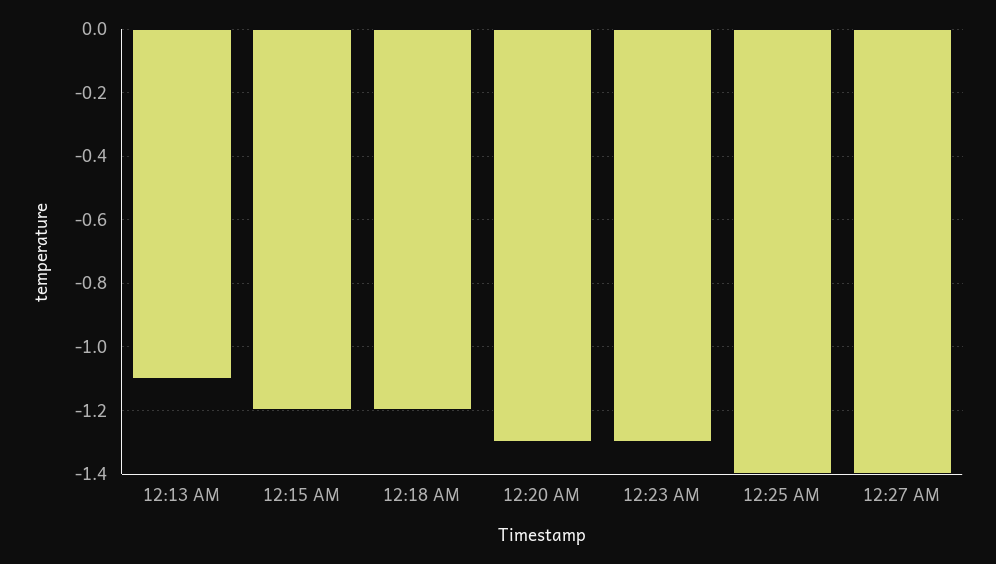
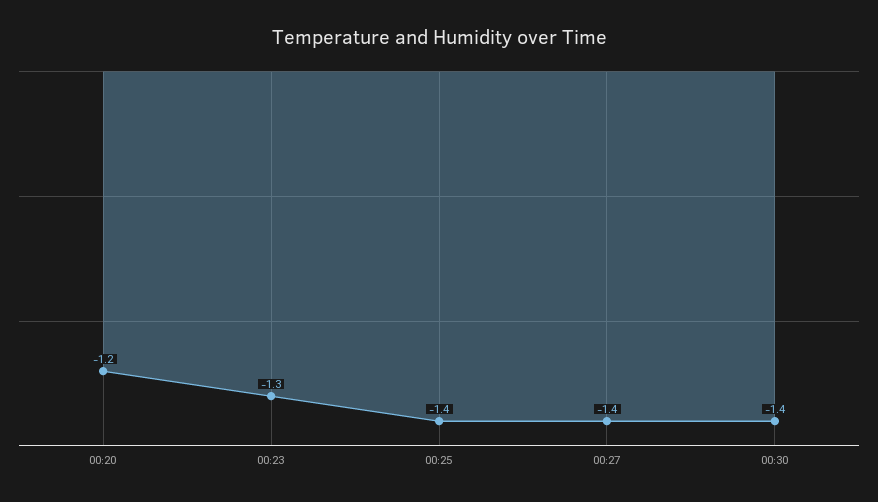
12:13 AM: -1.1 -> none
12:15 AM: -1.2 -> none
12:18 AM: -1.2 -> none
12:20 AM: -1.3 -> -1.2
00:30: none -> -1.4

